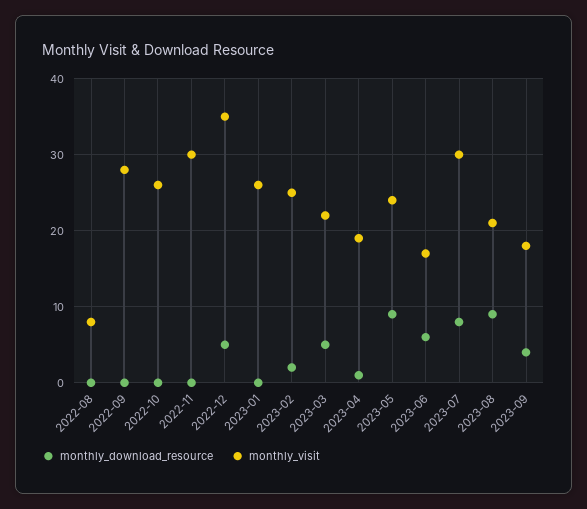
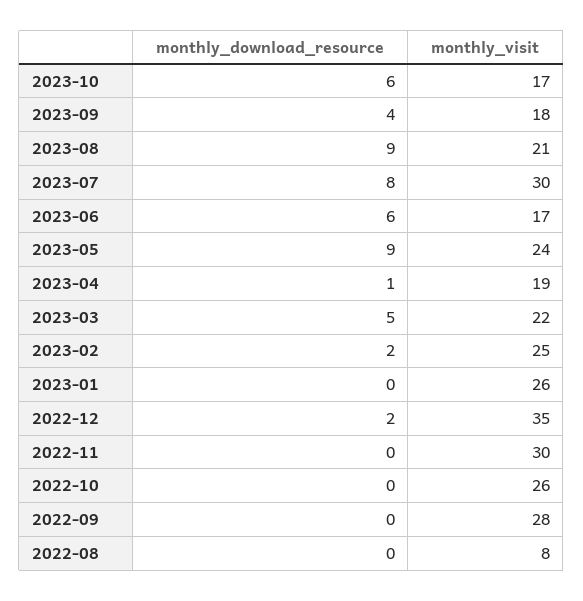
monthly_download_resource, 2022-12: 5 -> 2
monthly_download_resource, 2023-10: none -> 6
monthly_visit, 2023-10: none -> 17

